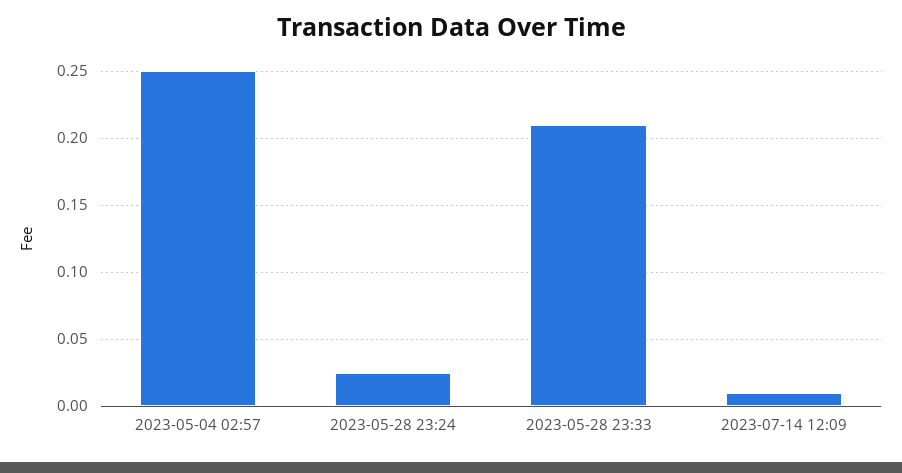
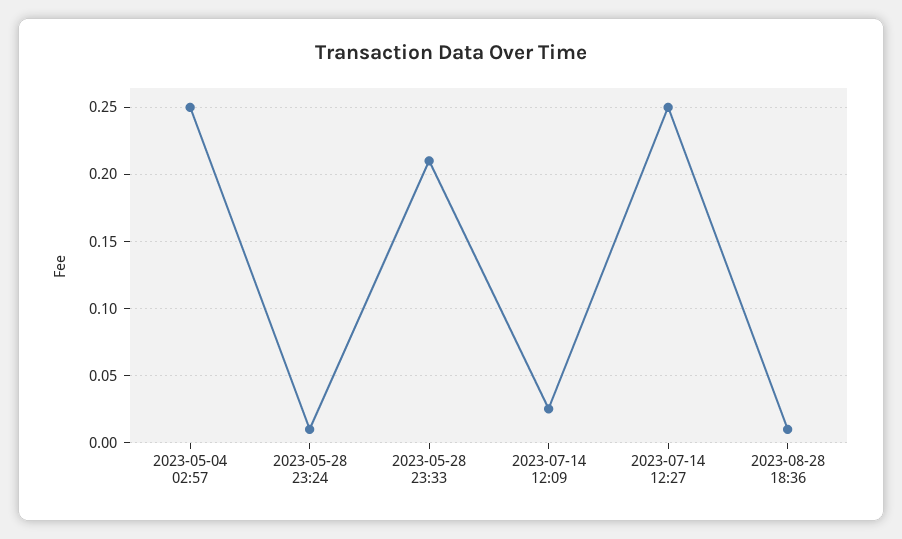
2023-05-28 23:24: 0.025 -> 0.01
2023-07-14 12:09: 0.01 -> 0.025
2023-07-14 12:27: none -> 0.25
2023-08-28 18:36: none -> 0.01

